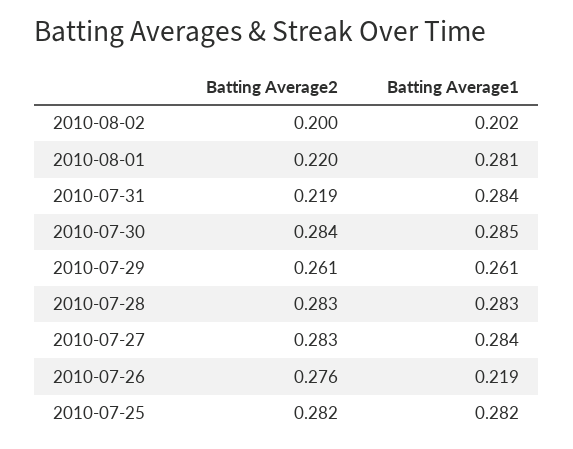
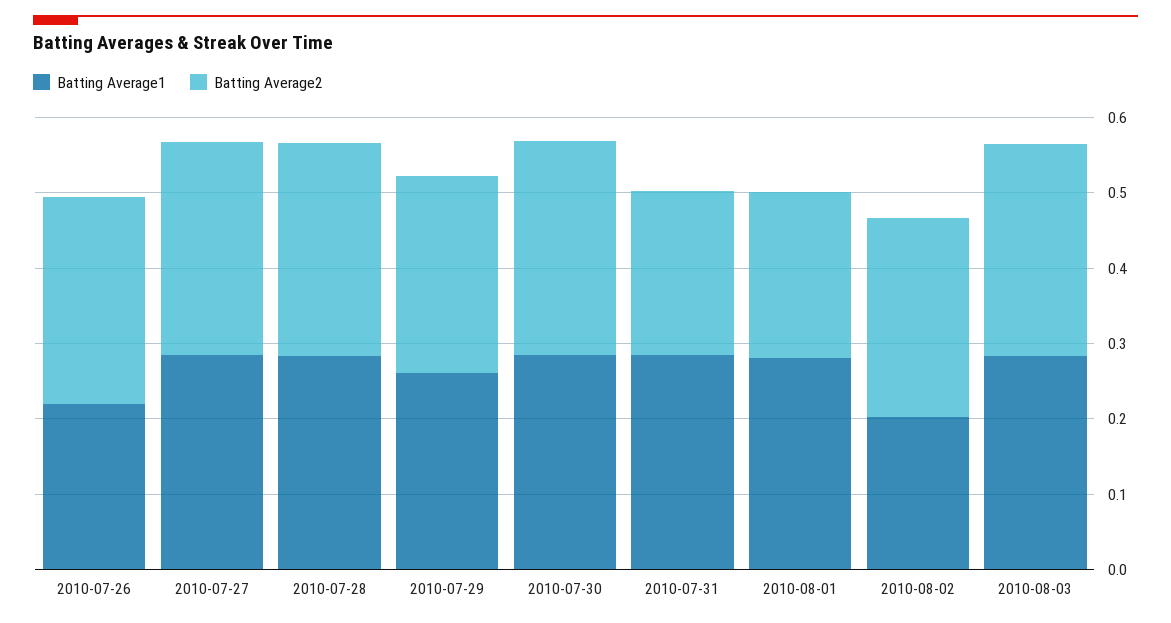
Batting Average2, 2010-08-02: 0.2 -> 0.26
Batting Average2, 2010-07-25: 0.282 -> none
Batting Average1, 2010-07-25: 0.282 -> none
Batting Average1, 2010-08-03: none -> 0.28
Batting Average2, 2010-08-03: none -> 0.28

